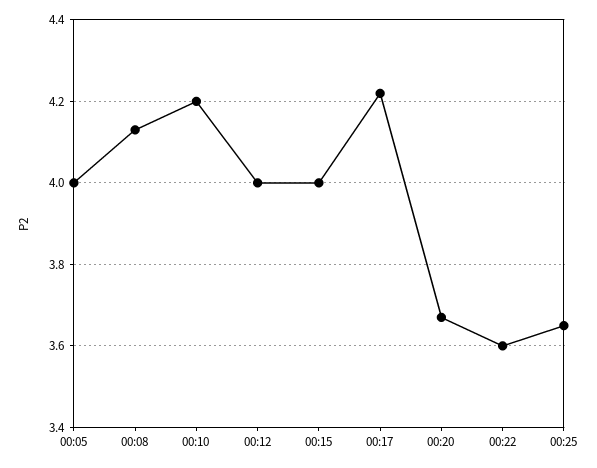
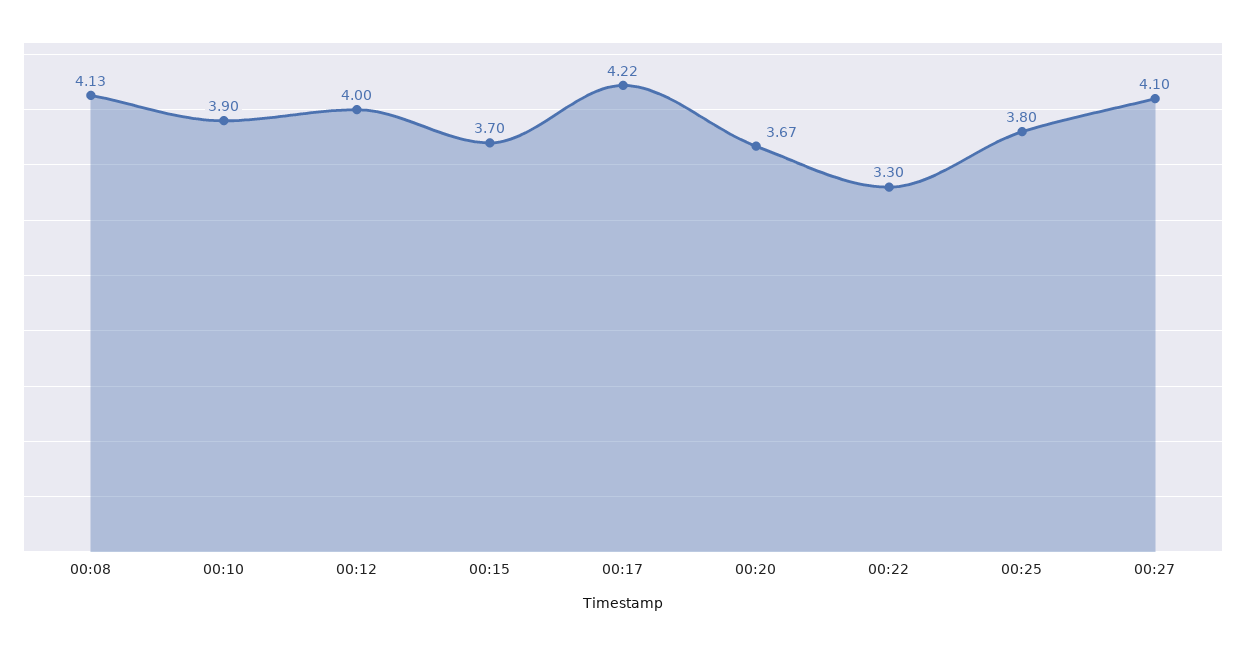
00:05: 4 -> none
00:10: 4.2 -> 3.9
00:15: 4 -> 3.7
00:22: 3.6 -> 3.3
00:25: 3.65 -> 3.8
00:27: none -> 4.1

